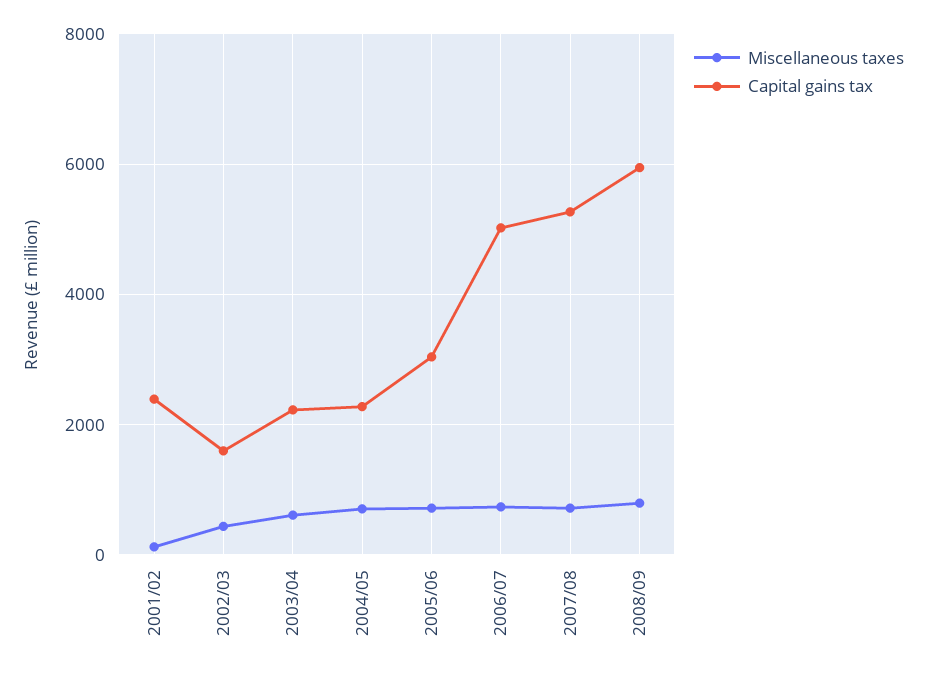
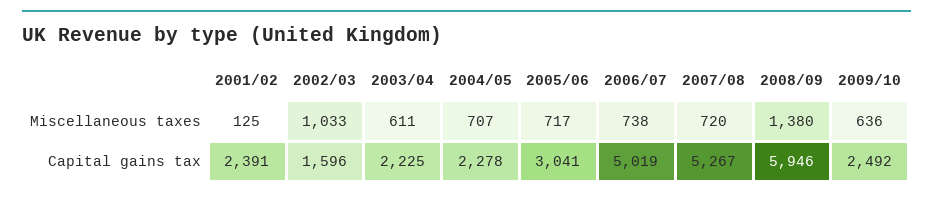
Miscellaneous taxes, 2002/03: 400 -> 1033
Miscellaneous taxes, 2008/09: 800 -> 1380
Miscellaneous taxes, 2009/10: none -> 636
Capital gains tax, 2009/10: none -> 2492

